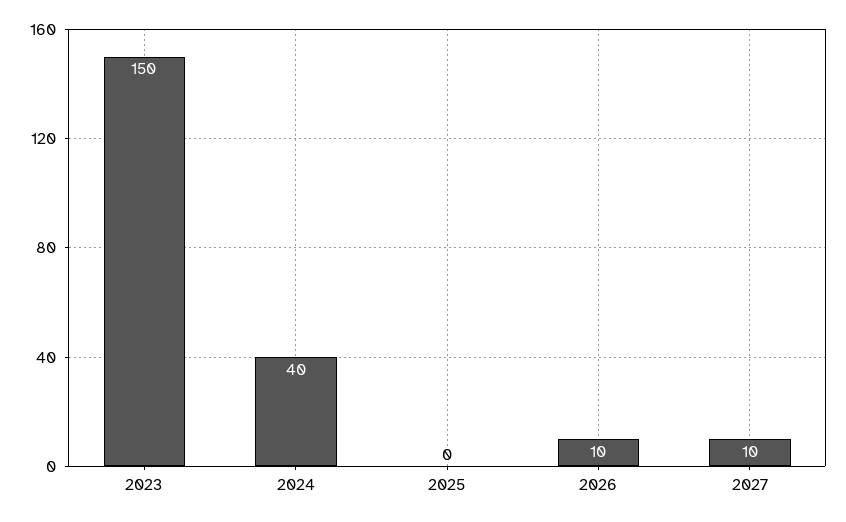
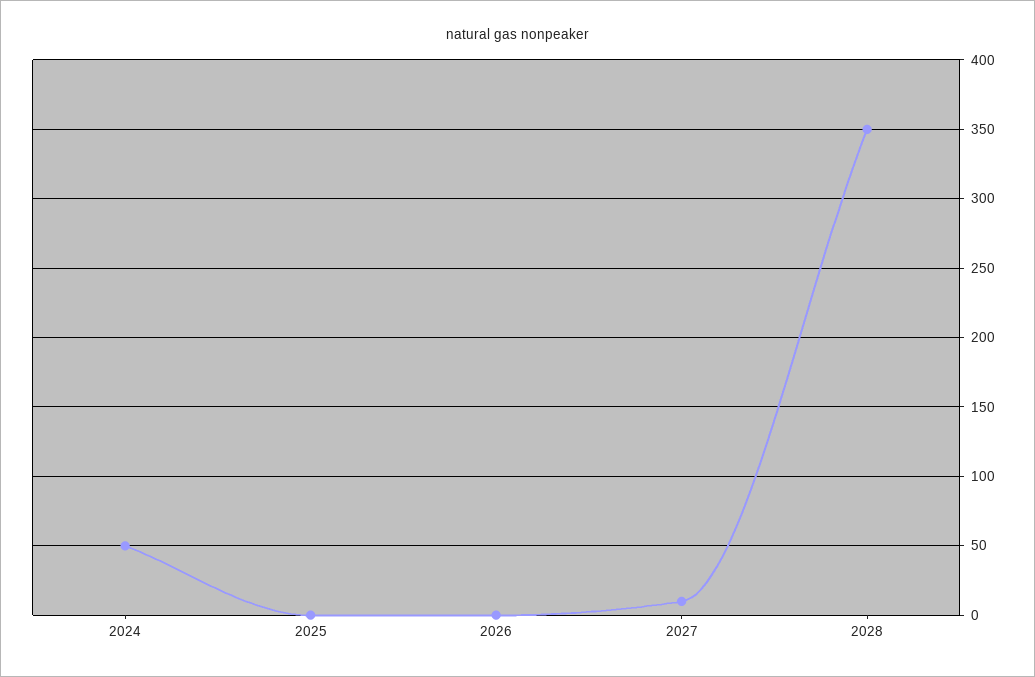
2023: 150 -> none
2024: 40 -> 50
2026: 10 -> 0
2028: none -> 350

